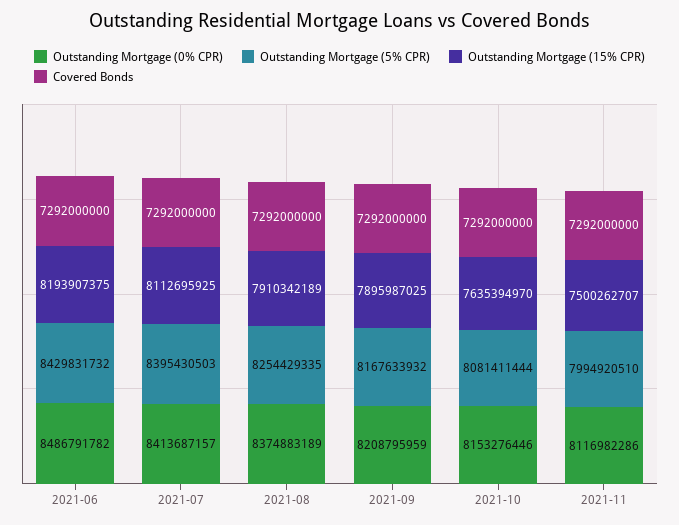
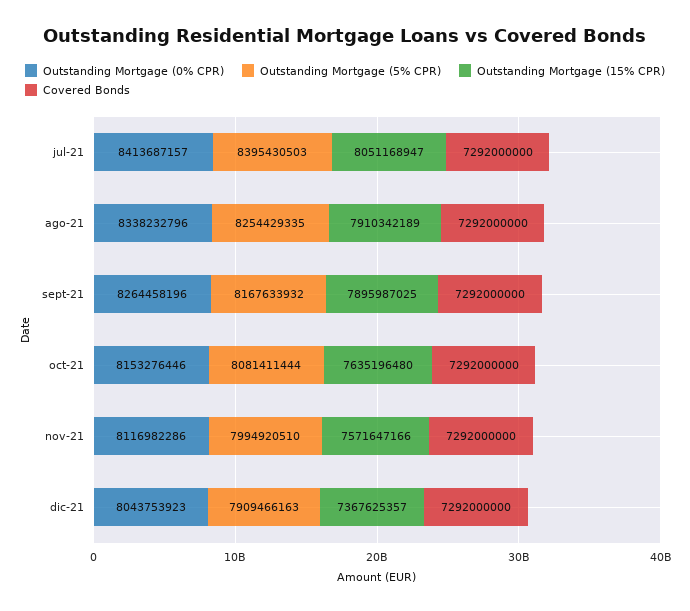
Outstanding Mortgage (0% CPR), 2021-06: 8486791782 -> none
Outstanding Mortgage (5% CPR), 2021-06: 8429831732 -> none
Outstanding Mortgage (15% CPR), 2021-06: 8193907375 -> none
Covered Bonds, 2021-06: 7292000000 -> none
Outstanding Mortgage (15% CPR), 2021-07: 8112695925 -> 8051168947
Outstanding Mortgage (0% CPR), 2021-08: 8374883189 -> 8338232796
Outstanding Mortgage (0% CPR), 2021-09: 8208795959 -> 8264458196
Outstanding Mortgage (15% CPR), 2021-10: 7635394970 -> 7635196480
Outstanding Mortgage (15% CPR), 2021-11: 7500262707 -> 7571647166
Outstanding Mortgage (0% CPR), dic-21: none -> 8043753923
Outstanding Mortgage (5% CPR), dic-21: none -> 7909466163
Outstanding Mortgage (15% CPR), dic-21: none -> 7367625357
Covered Bonds, dic-21: none -> 7292000000

